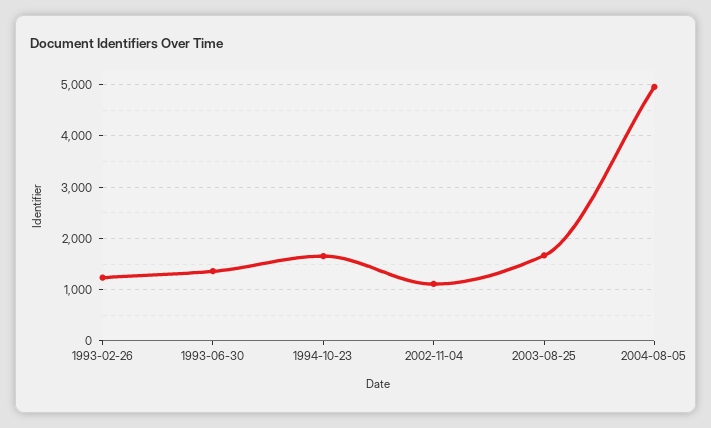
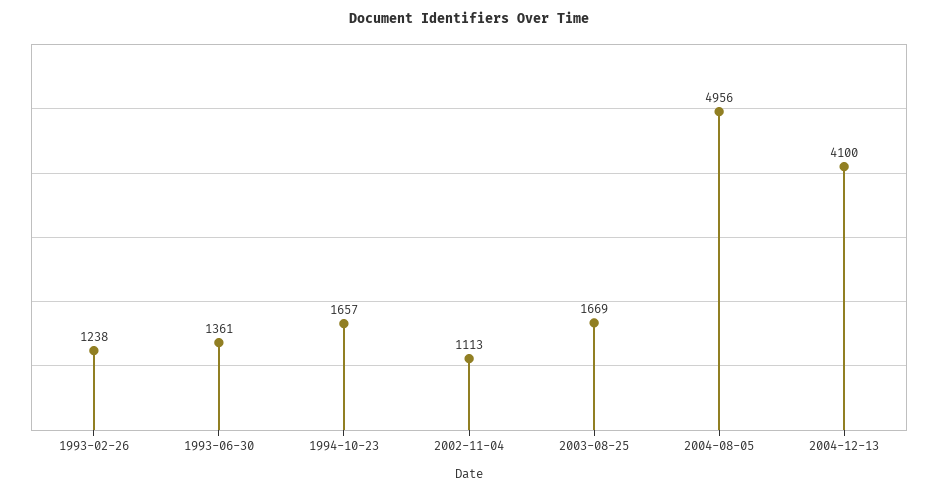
2004-12-13: none -> 4100

